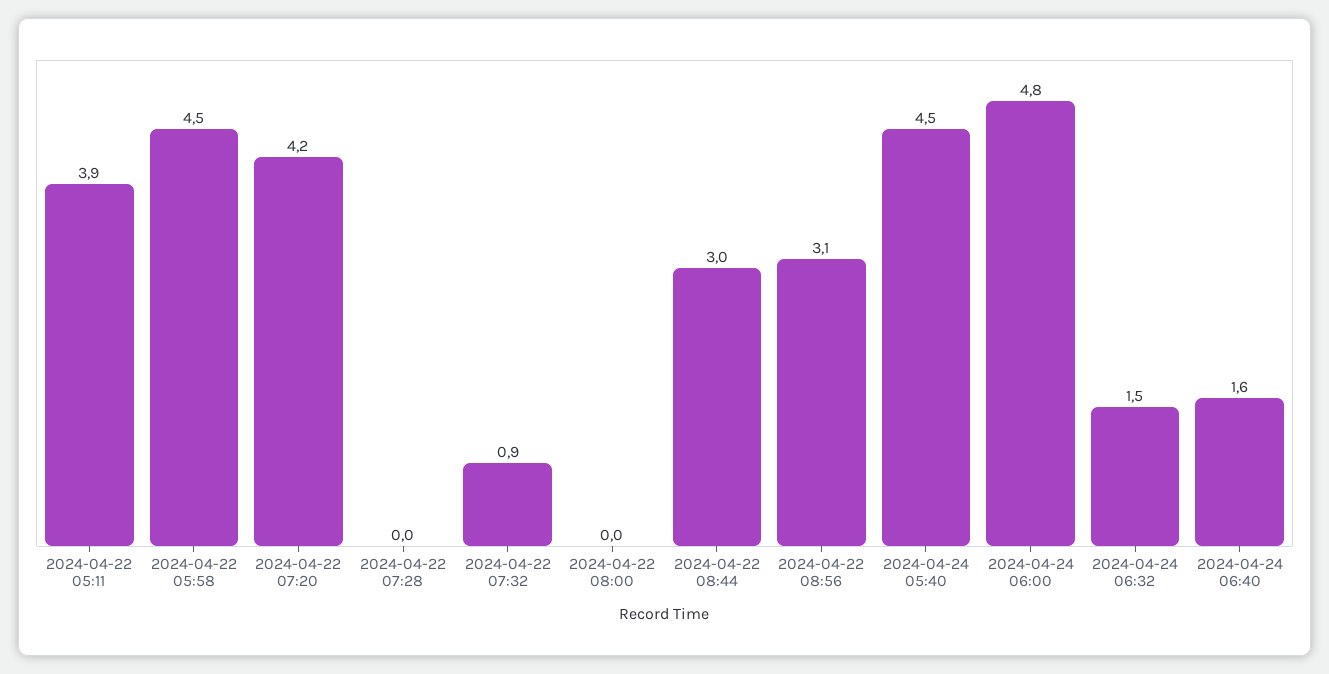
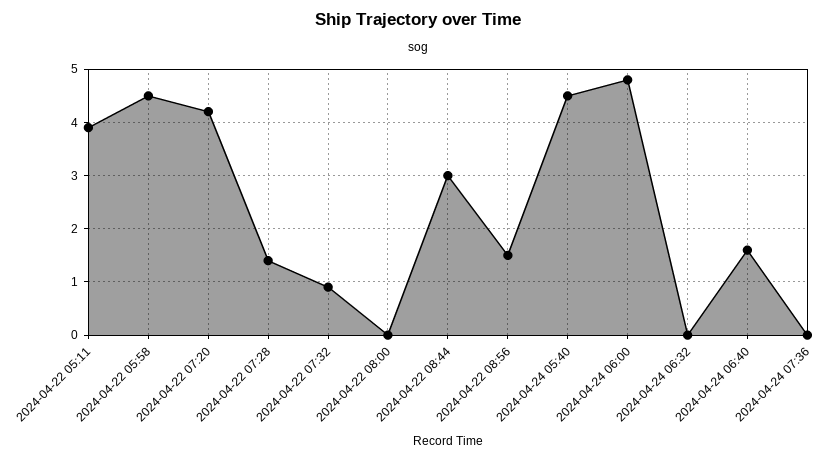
2024-04-22 07:28: 0 -> 1.5
2024-04-22 08:56: 3.1 -> 1.5
2024-04-24 06:32: 1.5 -> 0
2024-04-24 07:36: none -> 0

